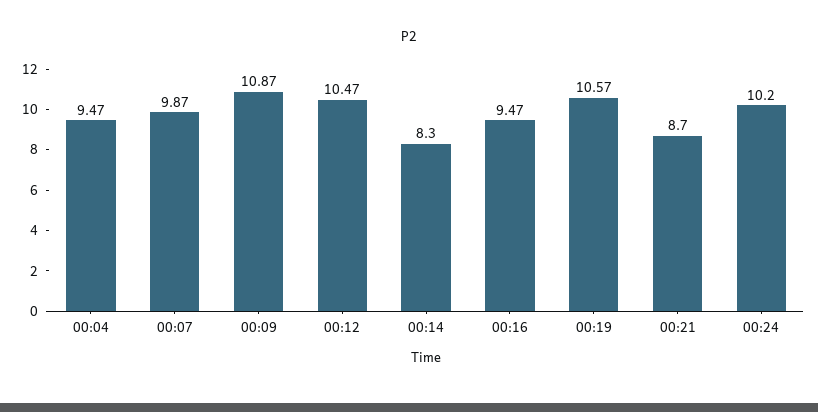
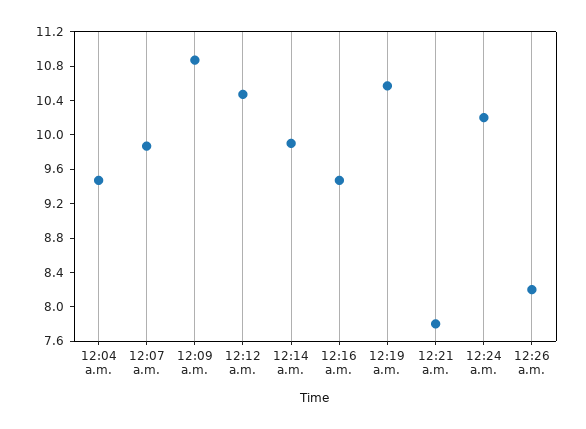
00:14: 8.3 -> 9.9
00:21: 8.7 -> 7.8
12:26 a.m.: none -> 8.2

